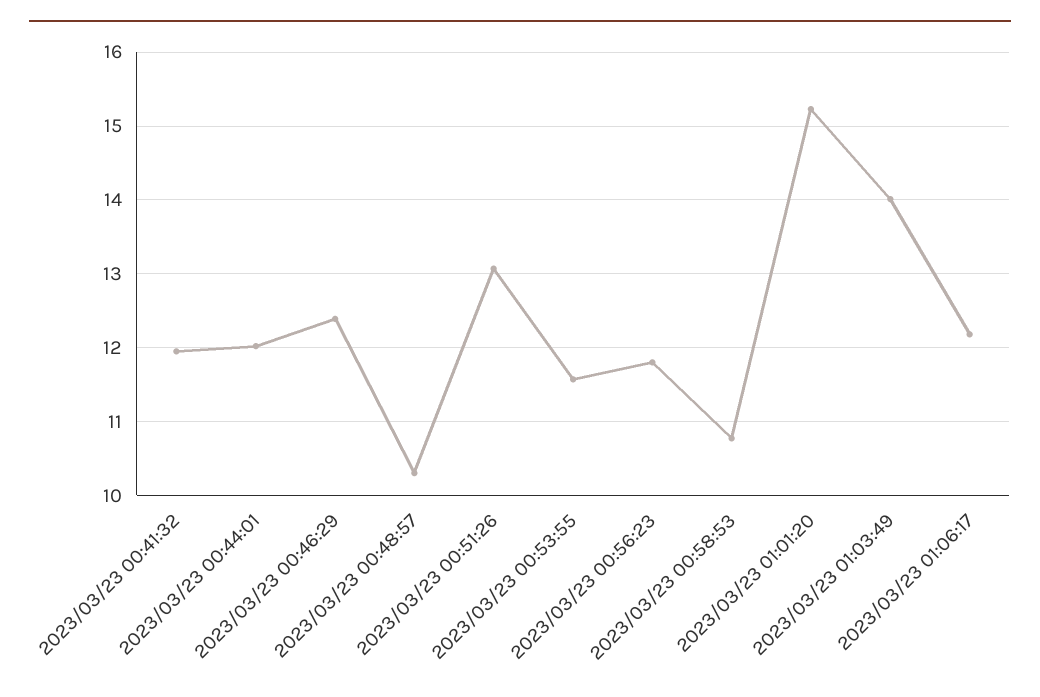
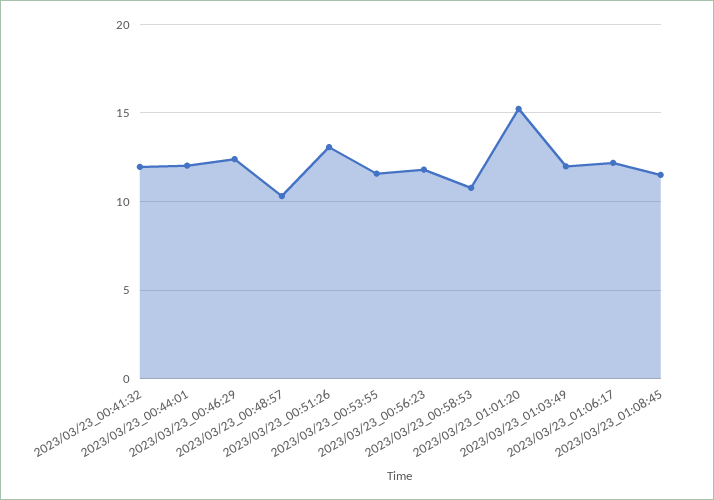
2023/03/23 01:03:49: 14 -> 12
2023/03/23_01:08:45: none -> 11.5

